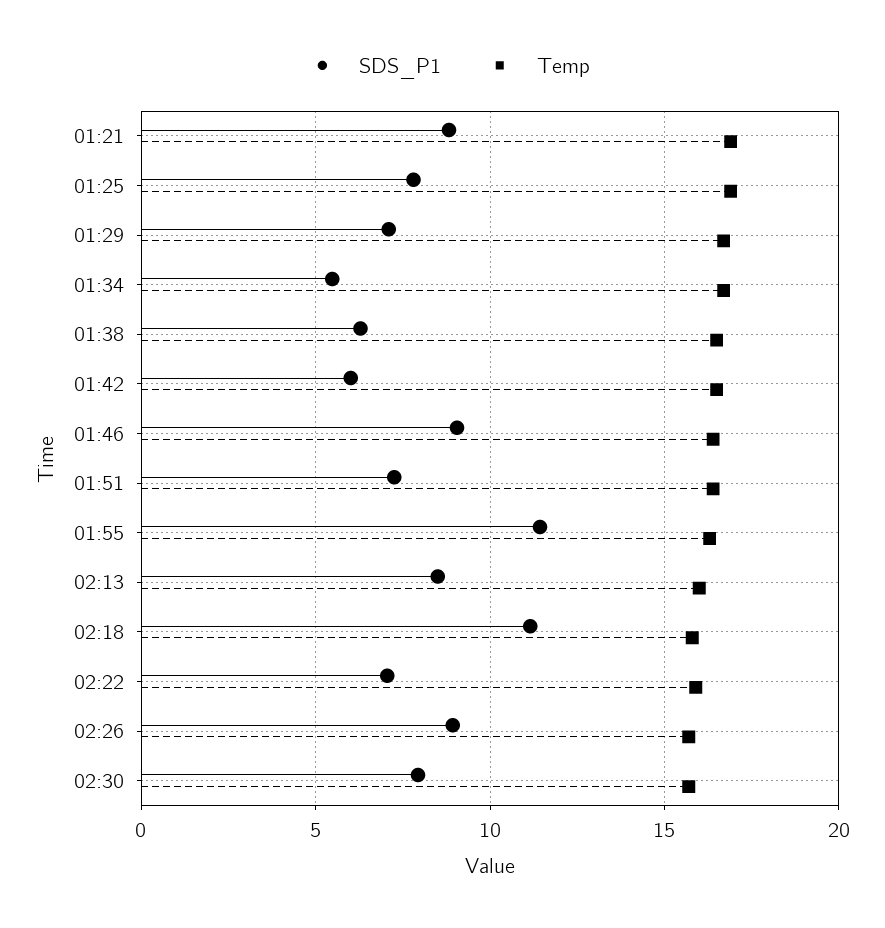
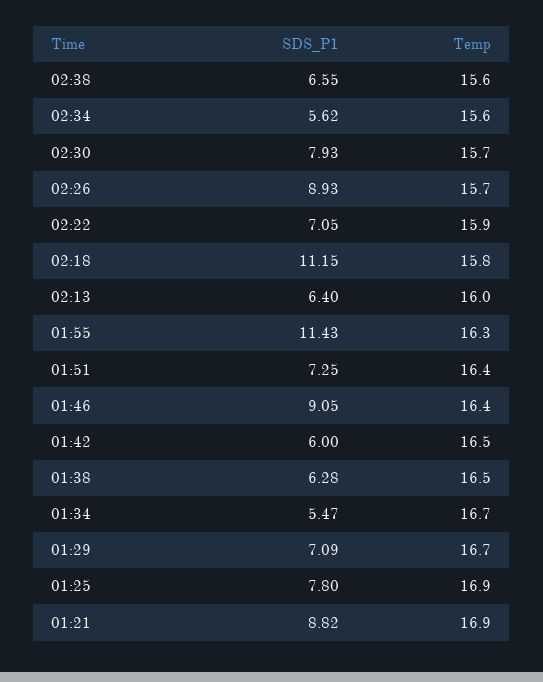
SDS_P1, 02:13: 8.5 -> 6.4
SDS_P1, 02:38: none -> 6.55
Temp, 02:38: none -> 15.6
SDS_P1, 02:34: none -> 5.62
Temp, 02:34: none -> 15.6

